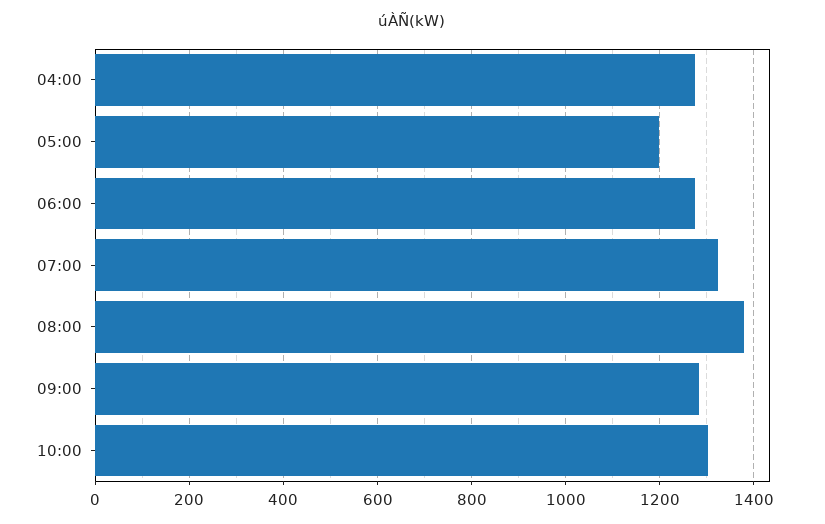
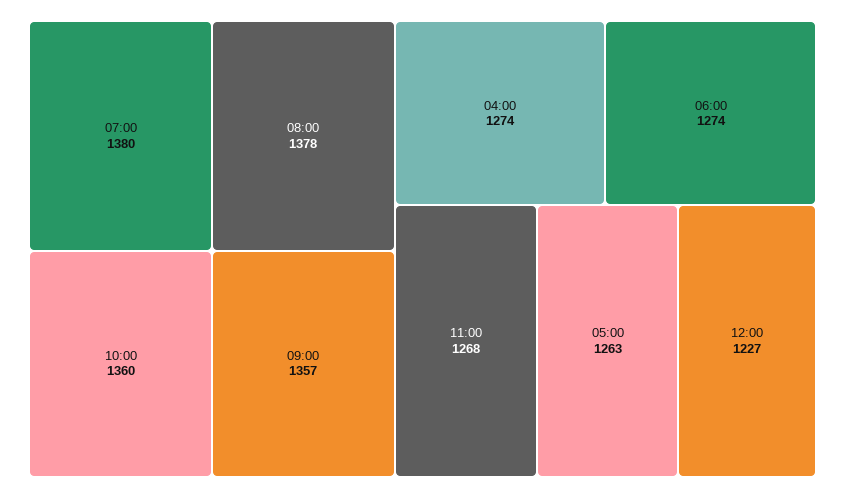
05:00: 1200 -> 1263
07:00: 1320 -> 1380
09:00: 1280 -> 1357
10:00: 1300 -> 1360
11:00: none -> 1268
12:00: none -> 1227

